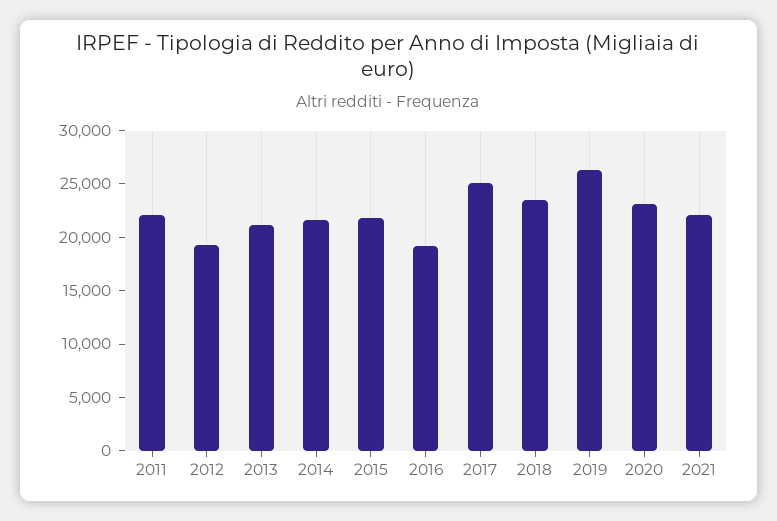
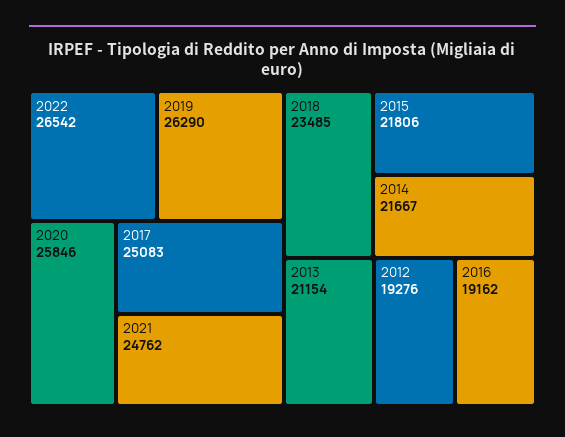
2011: 22000 -> none
2020: 23000 -> 25846
2021: 22000 -> 24762
2022: none -> 26542

